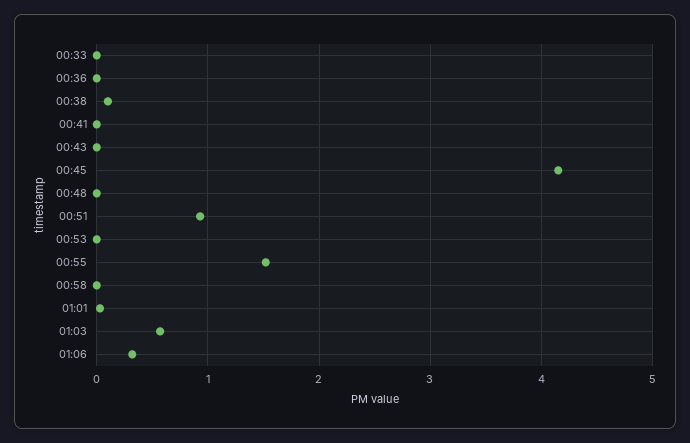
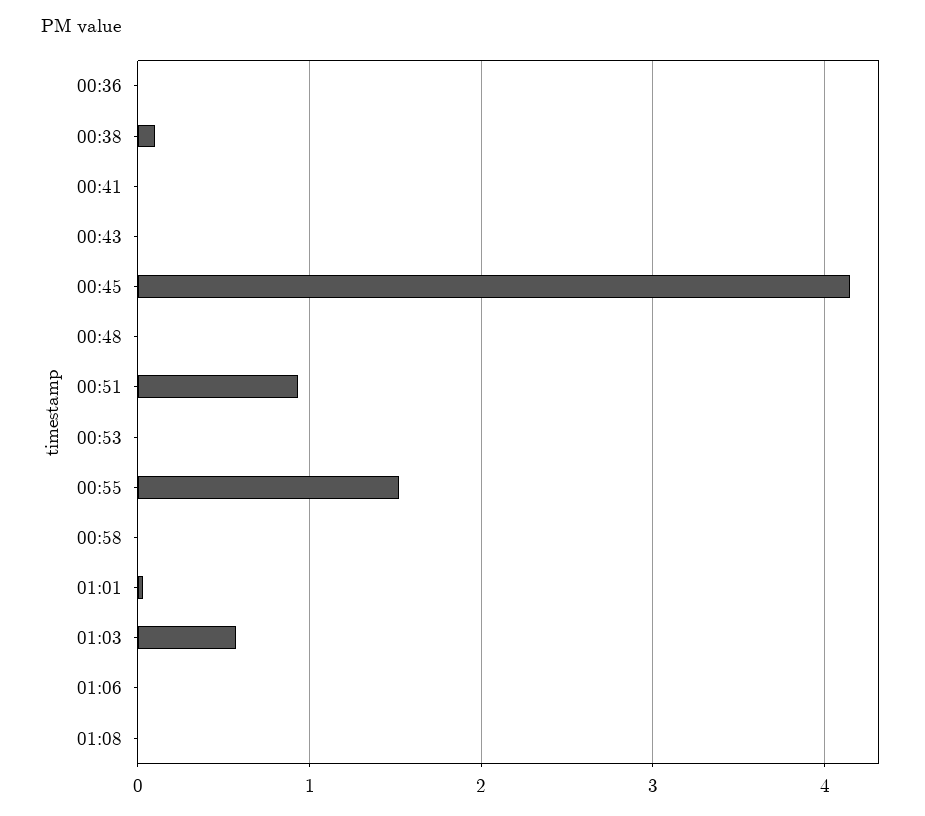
00:33: 0 -> none
01:06: 0.3 -> 0
01:08: none -> 0

